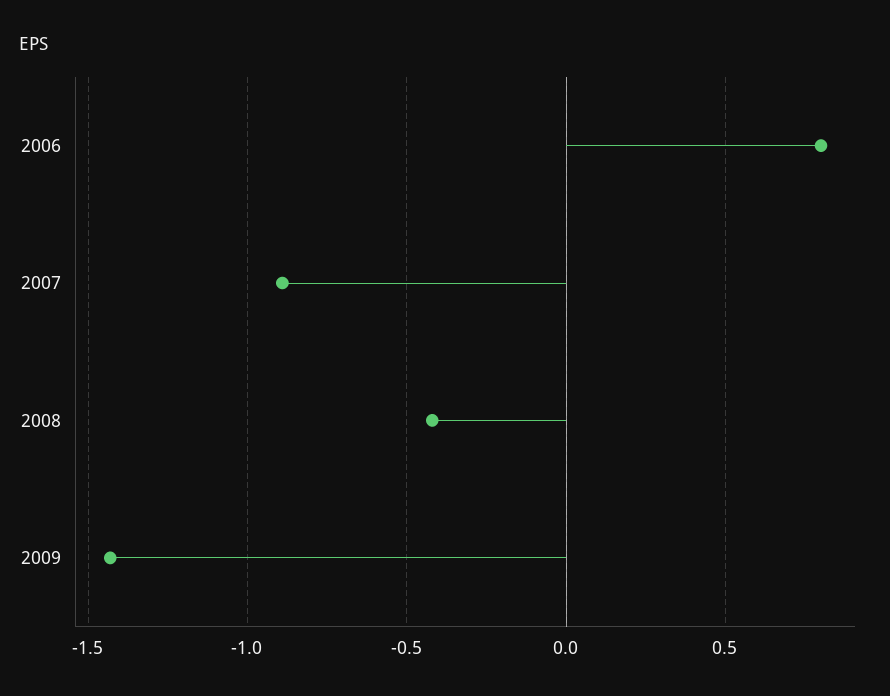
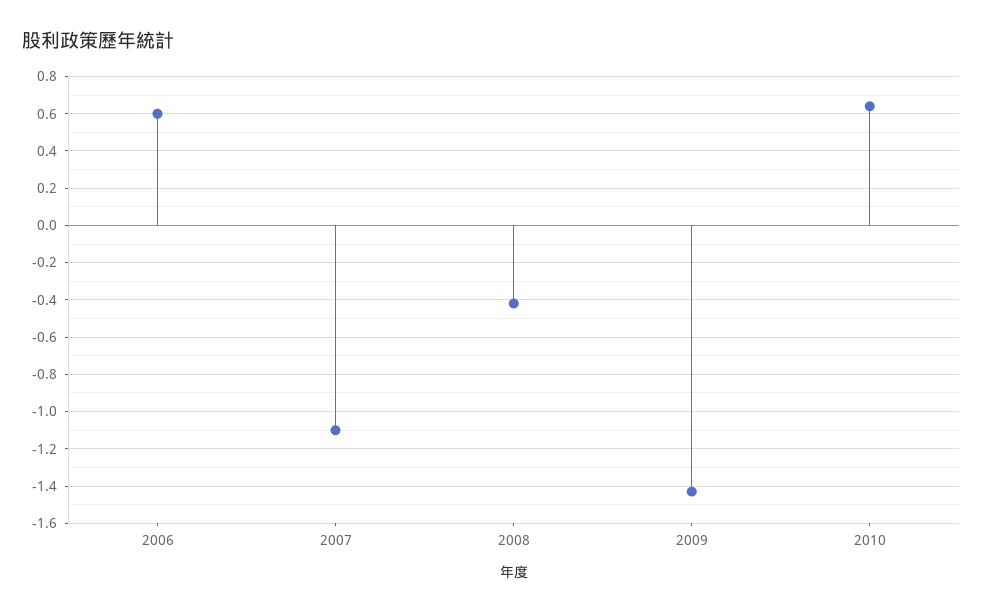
2006: 0.8 -> 0.6
2007: -0.9 -> -1.1
2010: none -> 0.65

